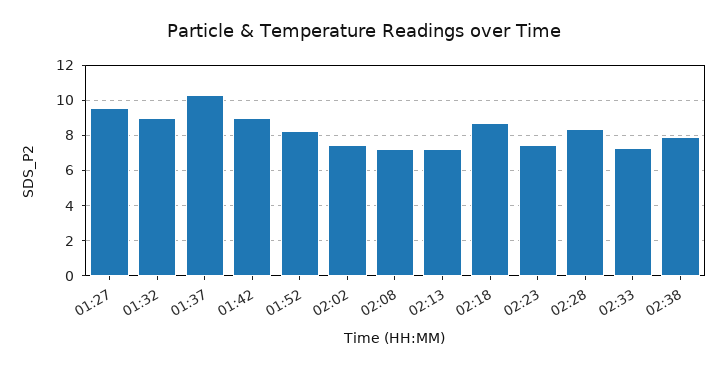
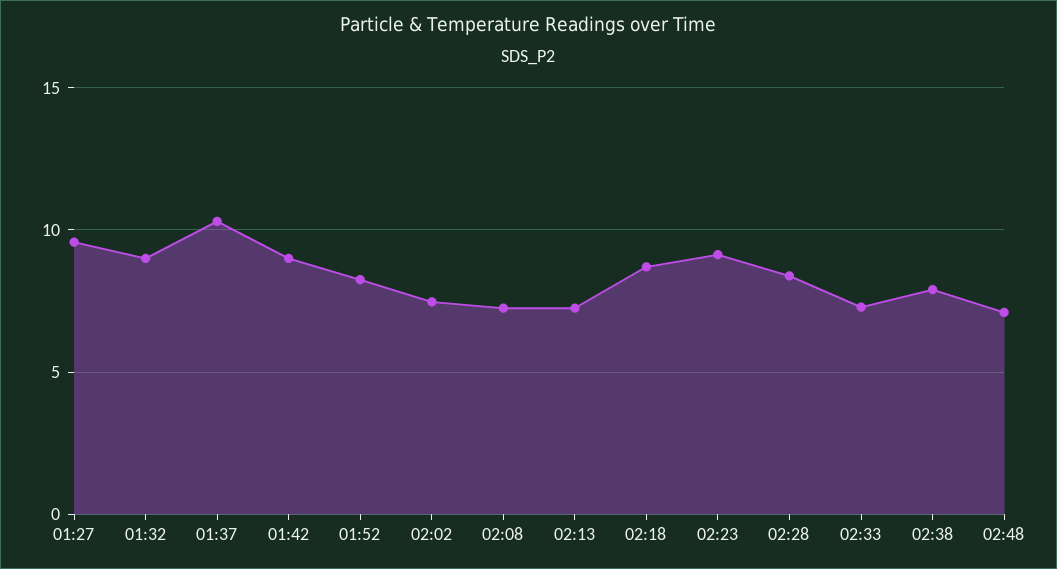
02:23: 7.5 -> 9
02:48: none -> 7

